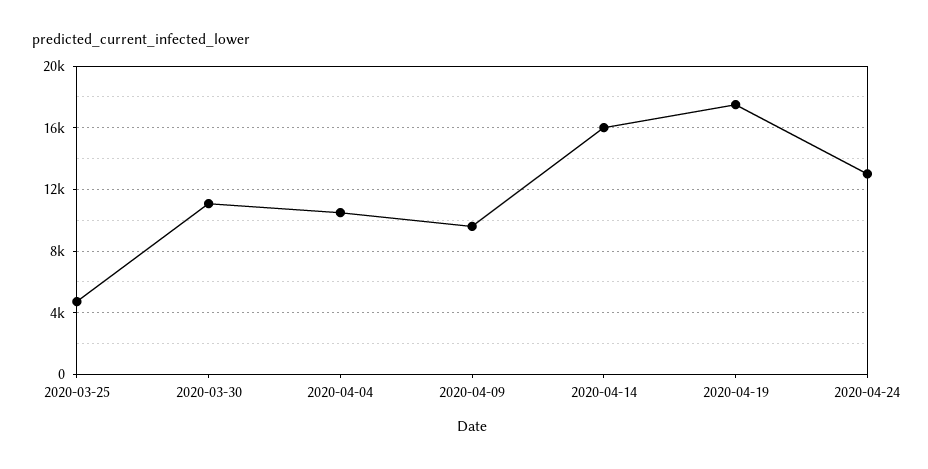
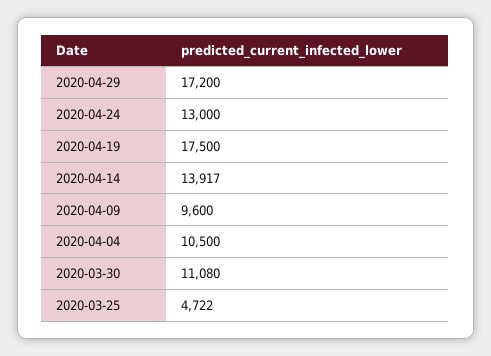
2020-04-14: 16000 -> 13917
2020-04-29: none -> 17200

